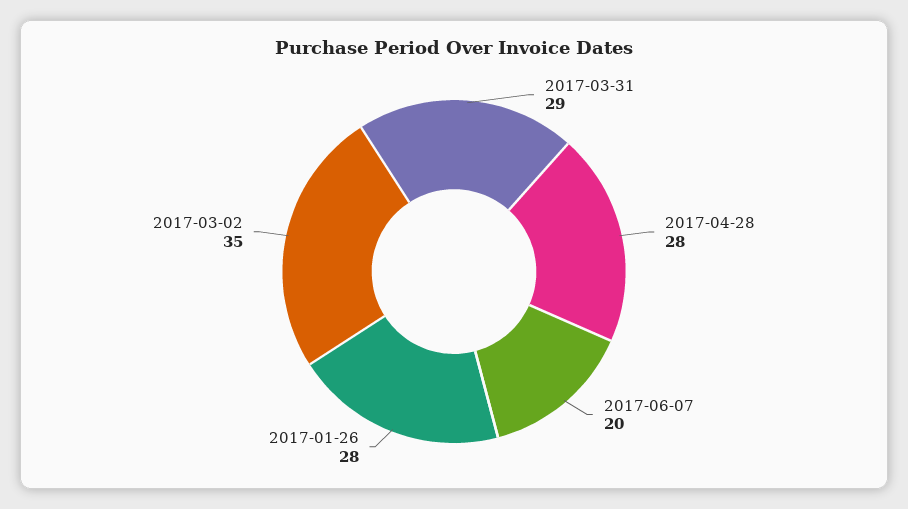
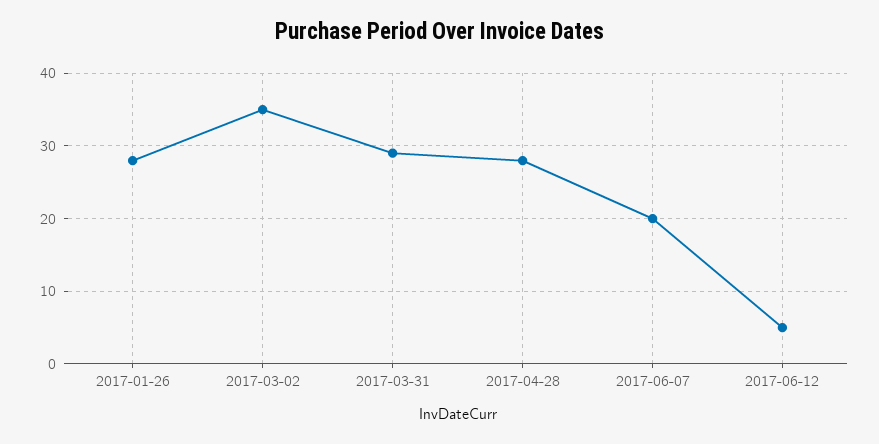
2017-06-12: none -> 5

